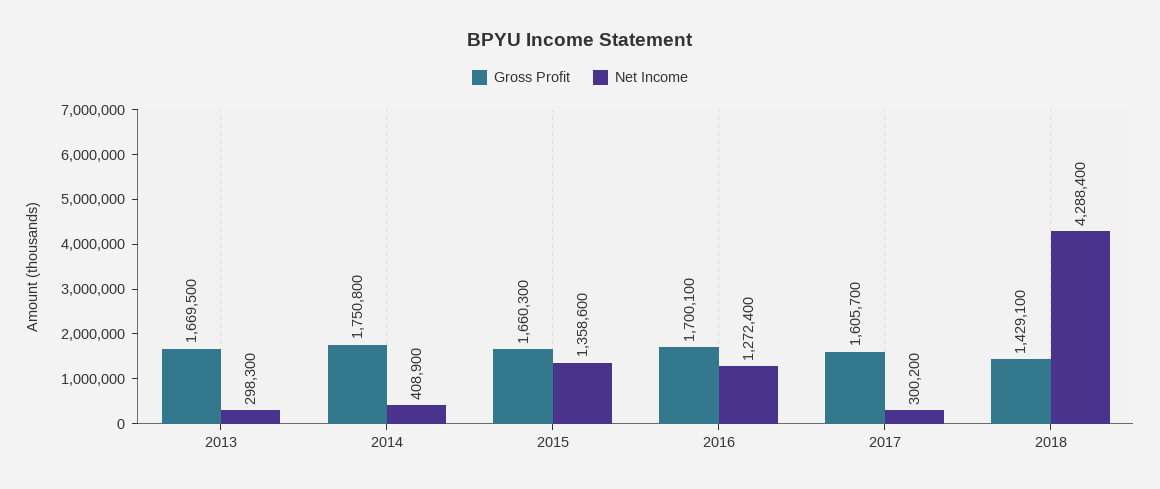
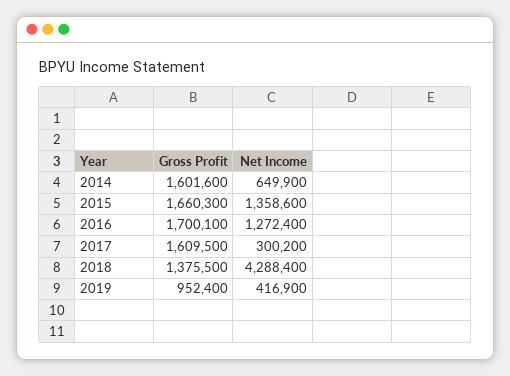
Gross Profit, 2013: 1669500 -> none
Net Income, 2013: 298300 -> none
Gross Profit, 2014: 1750800 -> 1601600
Net Income, 2014: 408900 -> 649900
Gross Profit, 2017: 1605700 -> 1609500
Gross Profit, 2018: 1429100 -> 1375500
Gross Profit, 2019: none -> 952400
Net Income, 2019: none -> 416900

